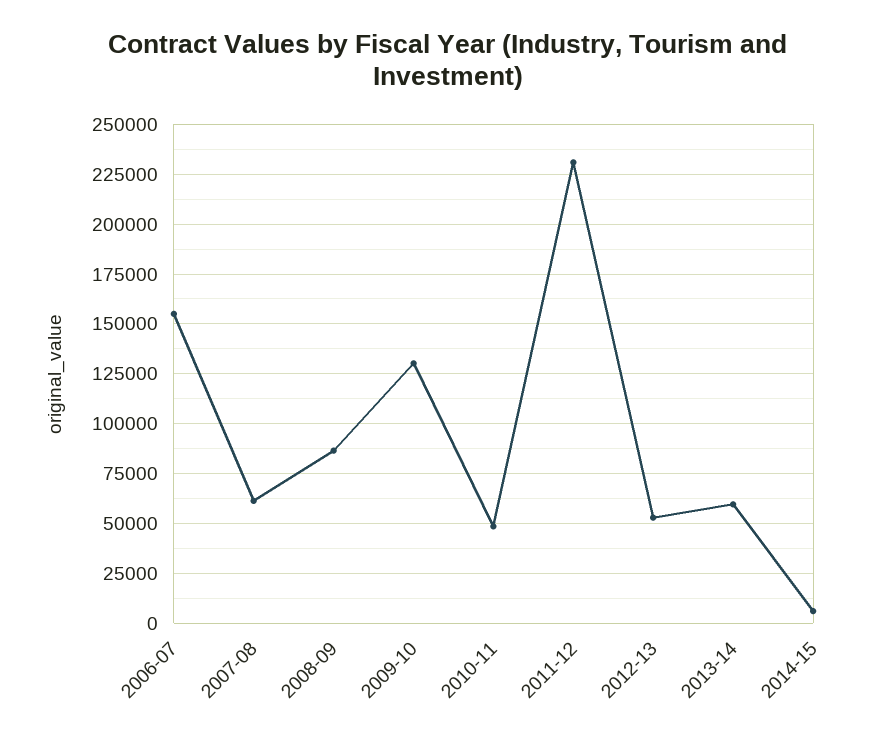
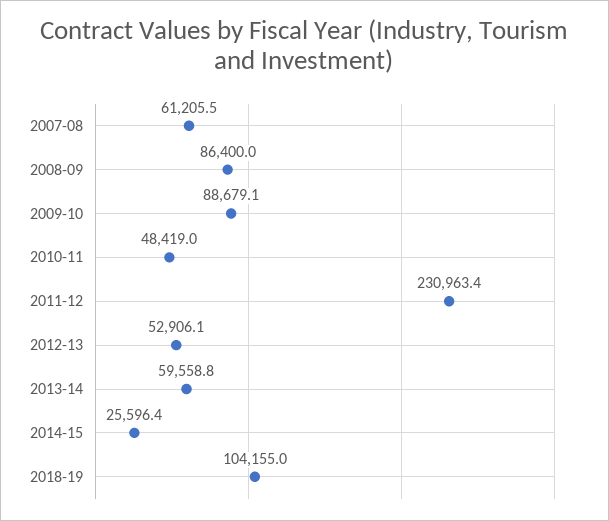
2006-07: 155000 -> none
2009-10: 130000 -> 88679.1
2014-15: 5000 -> 25596.4
2018-19: none -> 104155

